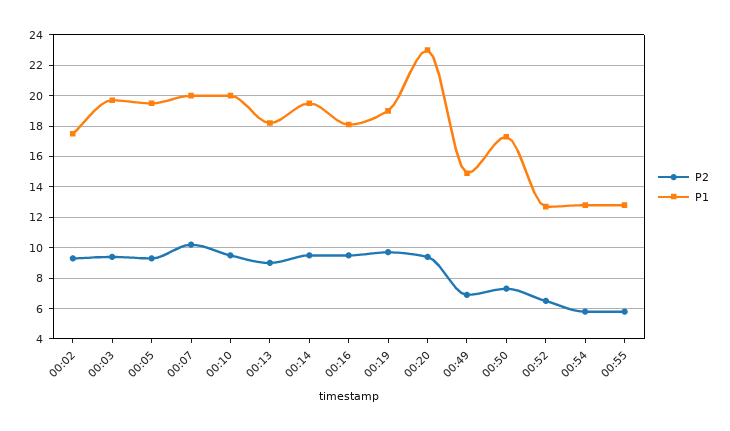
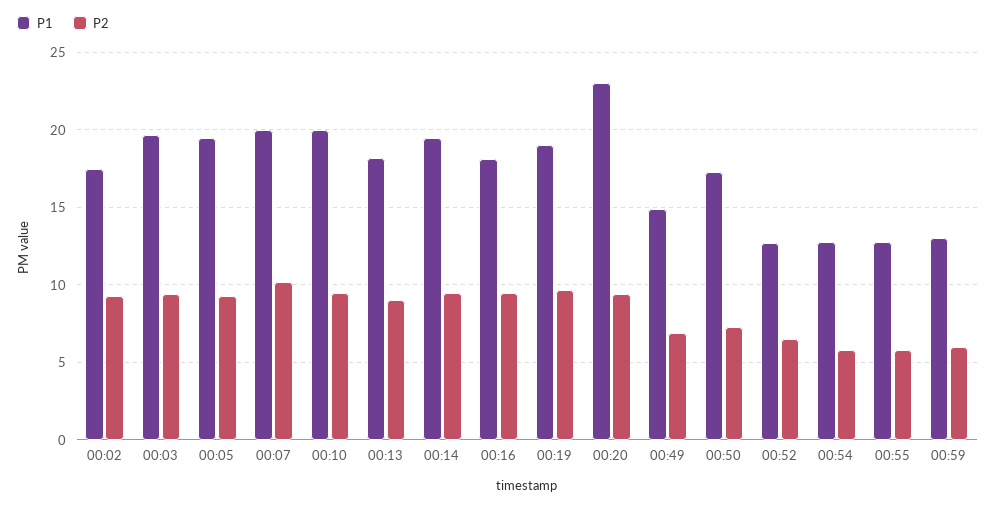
P1, 00:59: none -> 13
P2, 00:59: none -> 6

